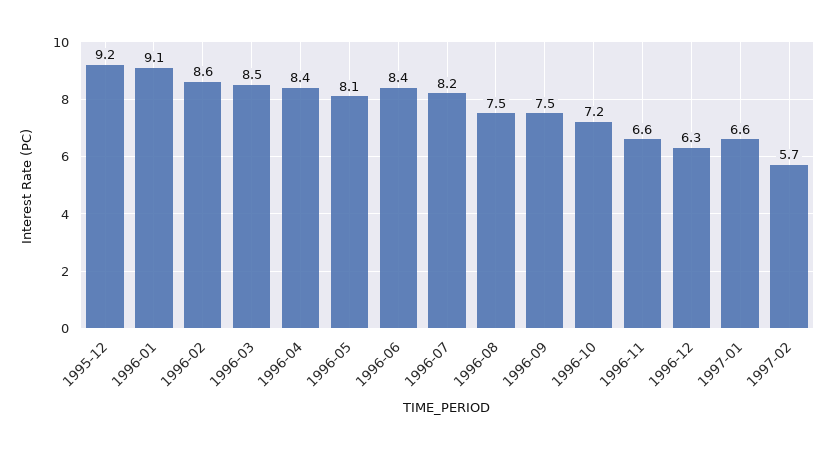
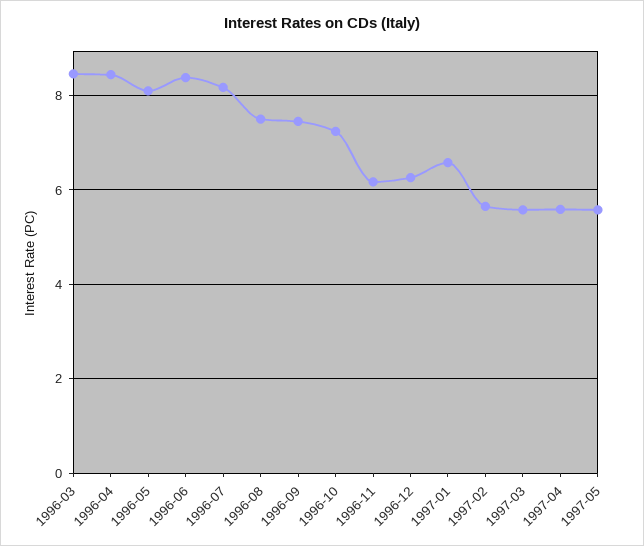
1995-12: 9.2 -> none
1996-01: 9.1 -> none
1996-02: 8.6 -> none
1996-11: 6.6 -> 6.2
1997-03: none -> 5.6
1997-04: none -> 5.6
1997-05: none -> 5.6

